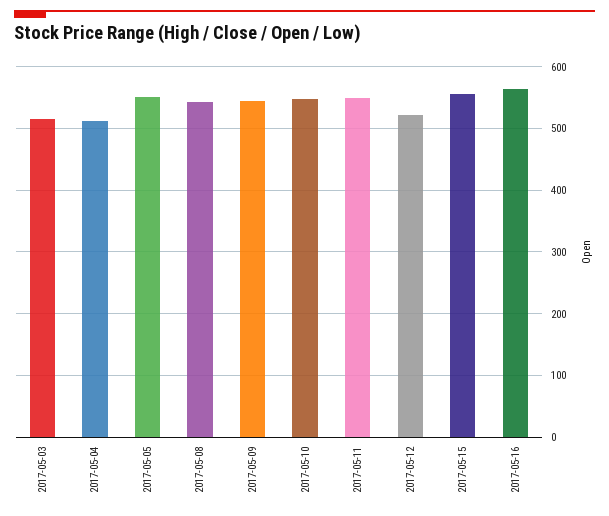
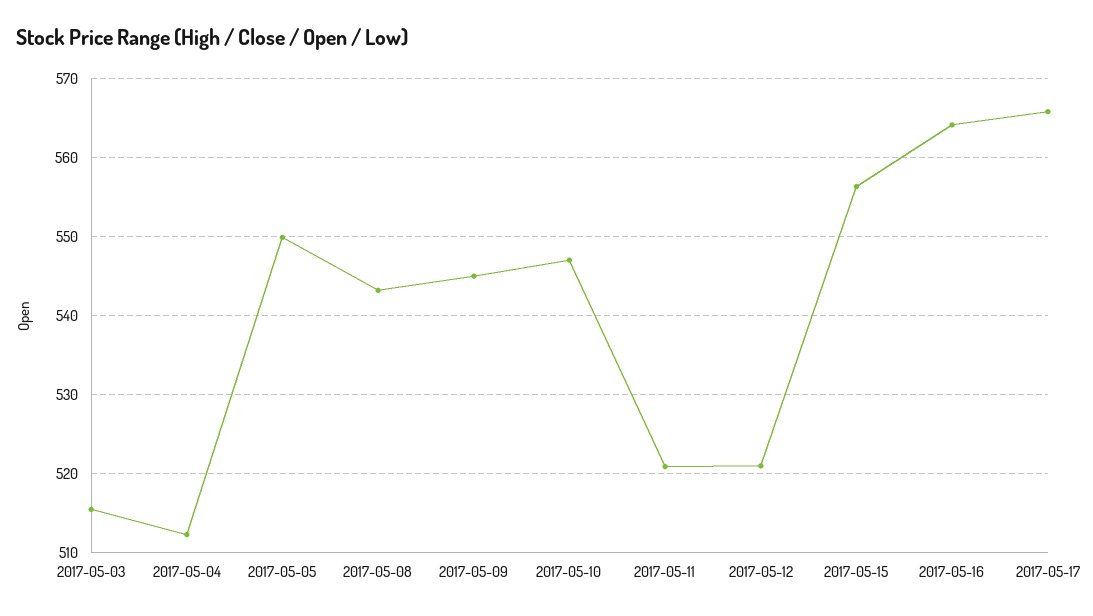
2017-05-11: 550 -> 521
2017-05-17: none -> 566

